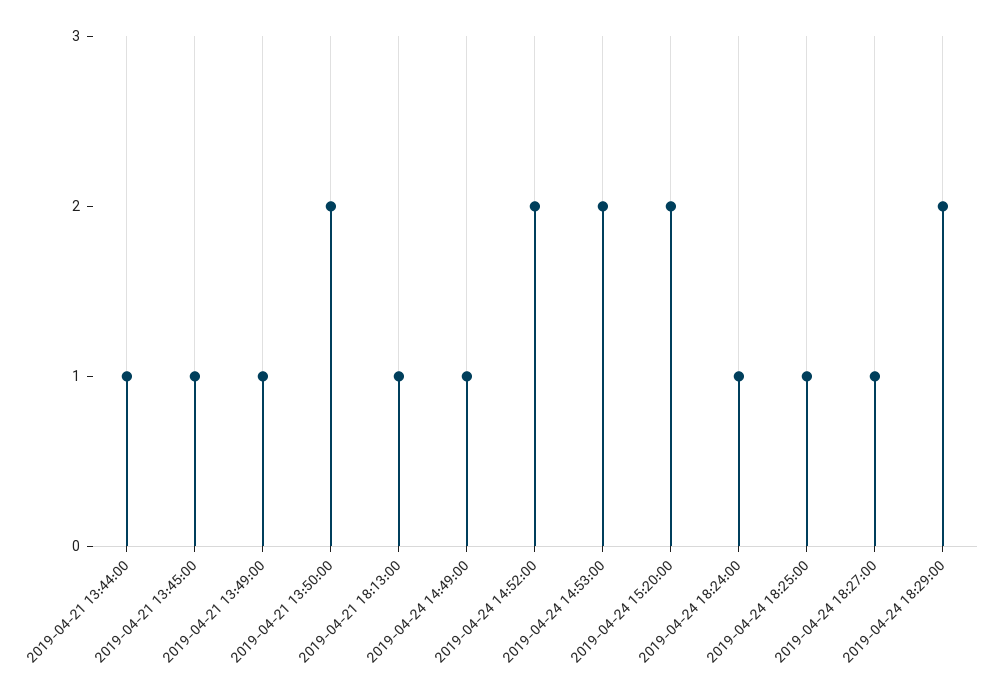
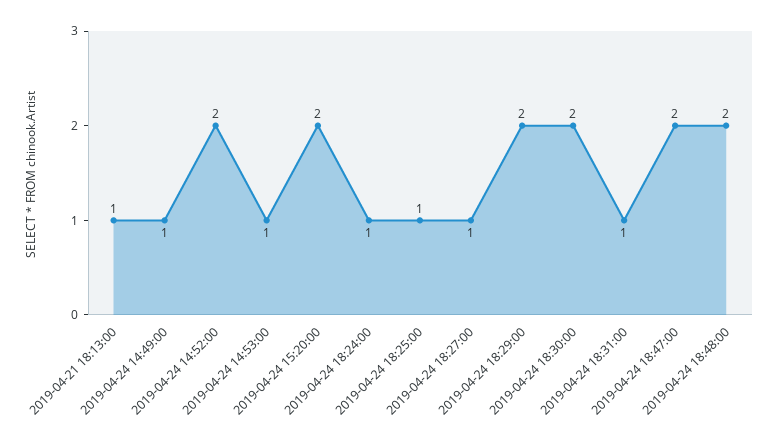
2019-04-21 13:44:00: 1 -> none
2019-04-21 13:45:00: 1 -> none
2019-04-21 13:49:00: 1 -> none
2019-04-21 13:50:00: 2 -> none
2019-04-24 14:53:00: 2 -> 1
2019-04-24 18:30:00: none -> 2
2019-04-24 18:31:00: none -> 1
2019-04-24 18:47:00: none -> 2
2019-04-24 18:48:00: none -> 2

